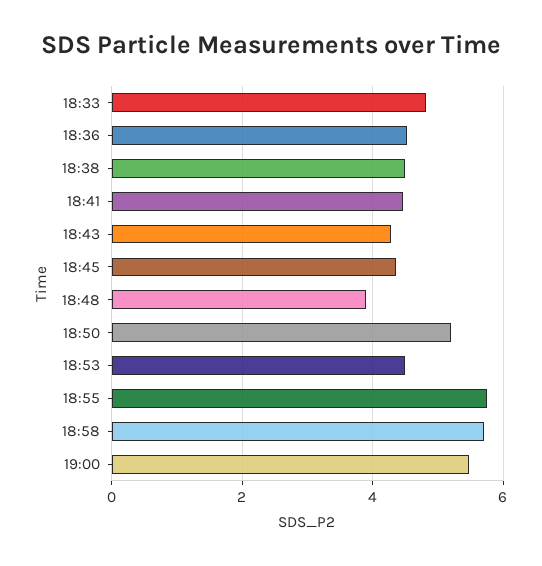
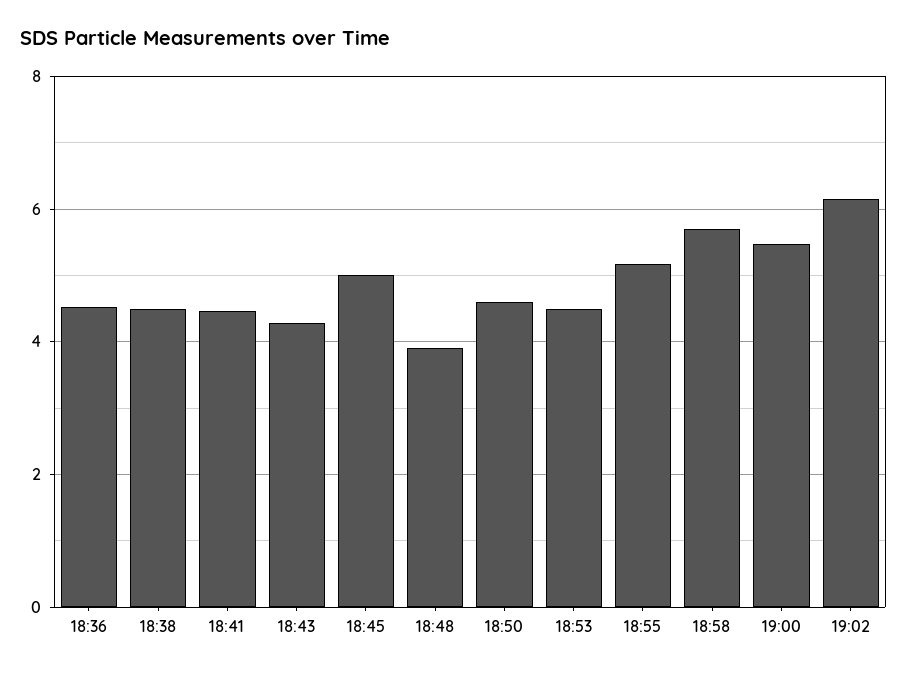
18:33: 4.8 -> none
18:45: 4.4 -> 5
18:50: 5.2 -> 4.6
18:55: 5.8 -> 5.2
19:02: none -> 6.2

